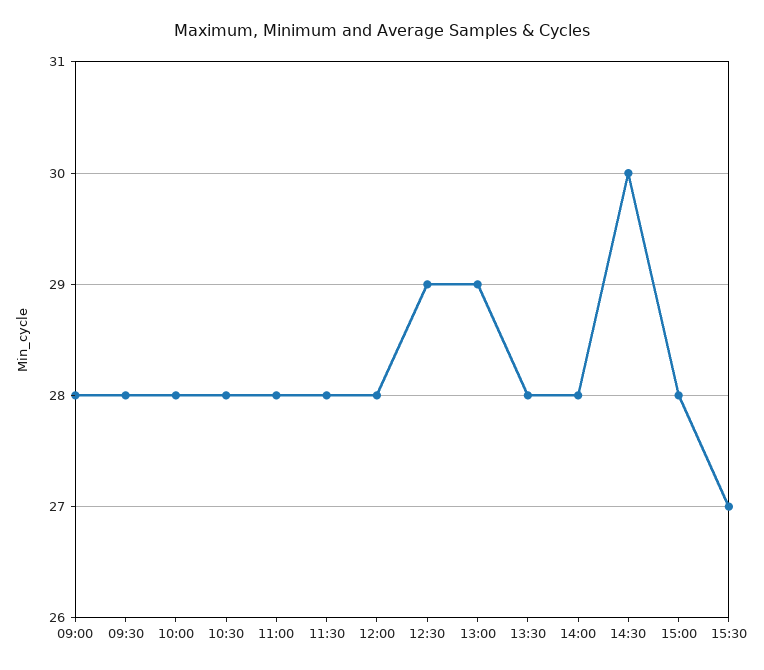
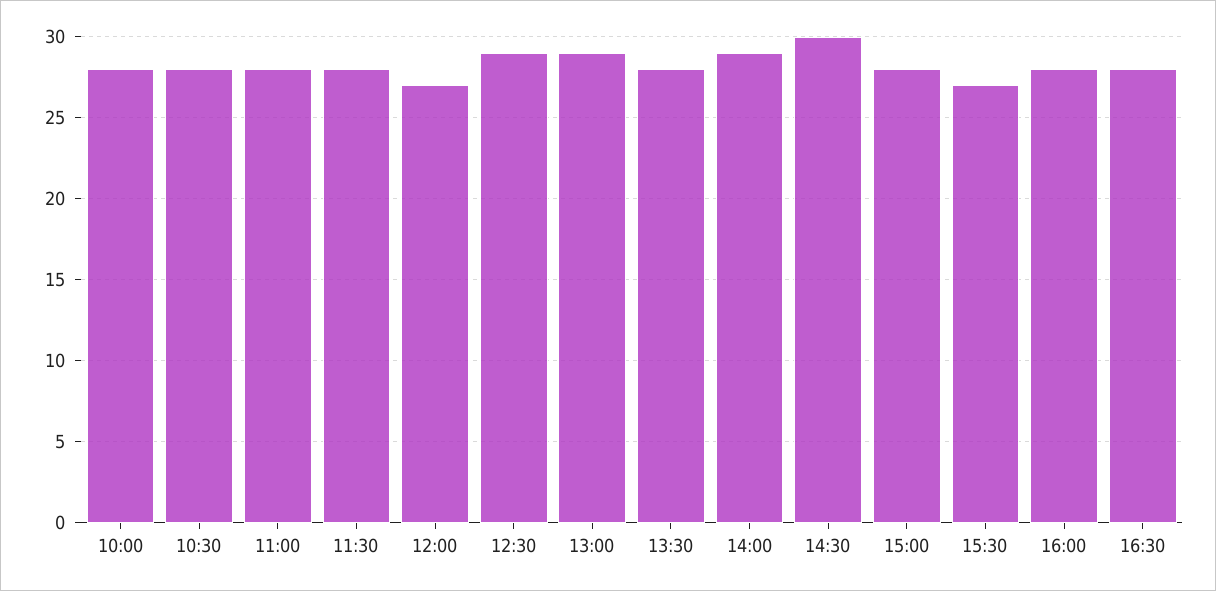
09:00: 28 -> none
09:30: 28 -> none
12:00: 28 -> 27
14:00: 28 -> 29
16:00: none -> 28
16:30: none -> 28

